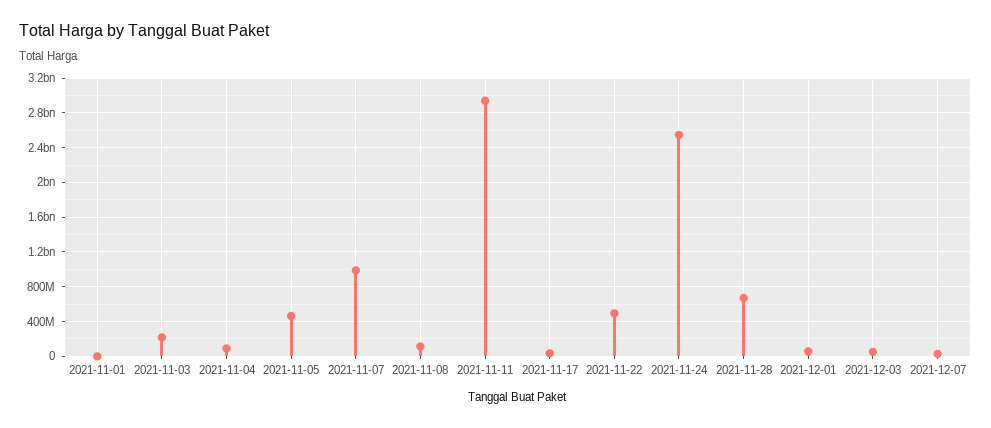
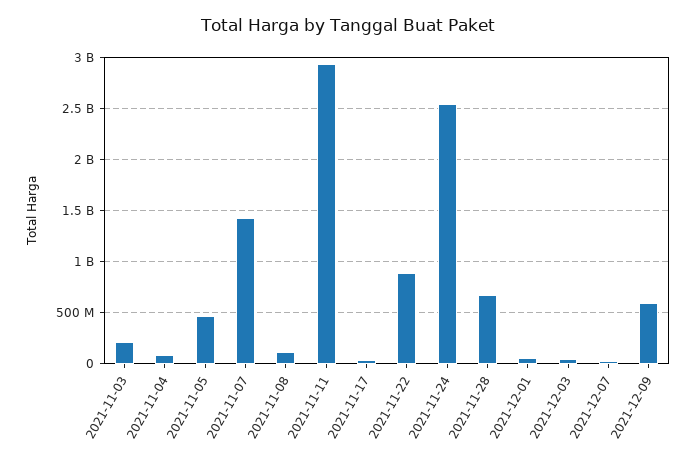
2021-11-01: 0 -> none
2021-11-07: 1000000000 -> 1400000000
2021-11-22: 500000000 -> 900000000
2021-12-09: none -> 600000000

